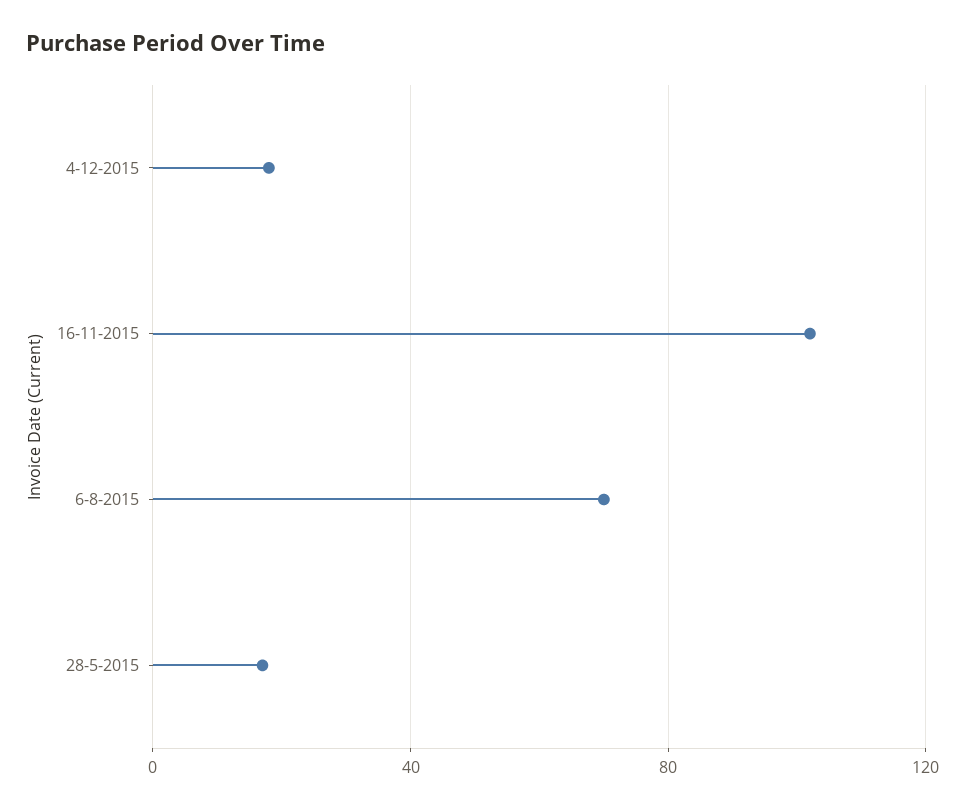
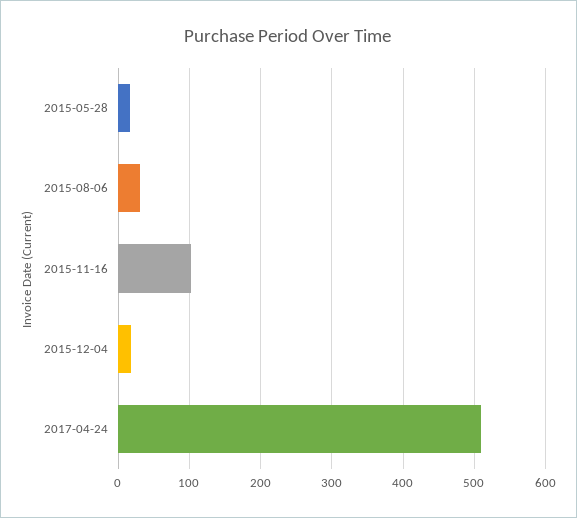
6-8-2015: 70 -> 30
2017-04-24: none -> 510

